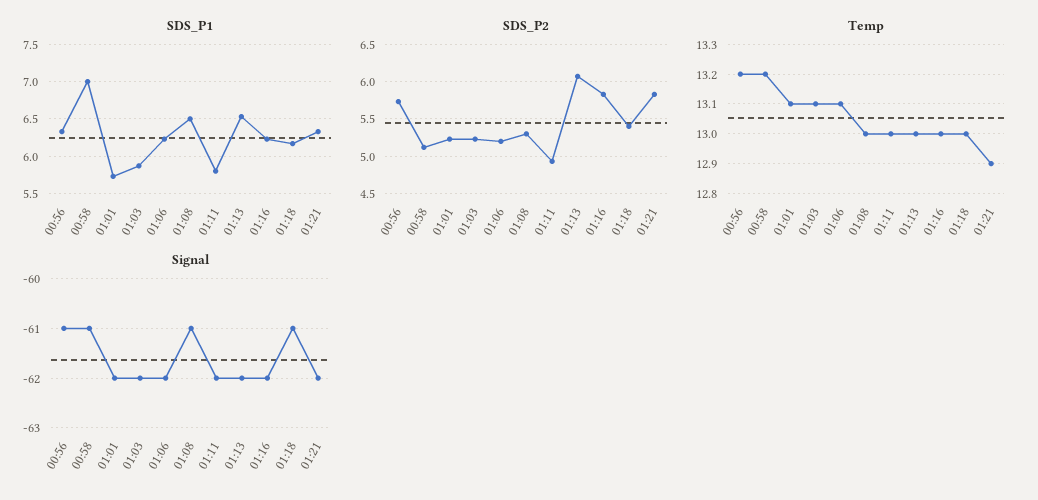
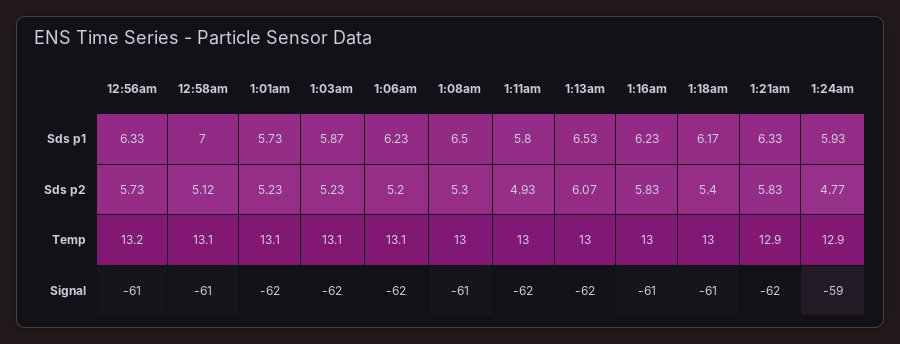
Temp, 00:58: 13.2 -> 13.1
Signal, 01:16: -62 -> -61
SDS_P1, 1:24am: none -> 5.93
SDS_P2, 1:24am: none -> 4.77
Temp, 1:24am: none -> 12.9
Signal, 1:24am: none -> -59

